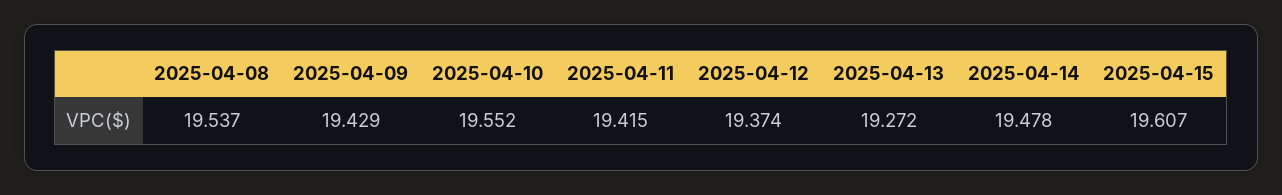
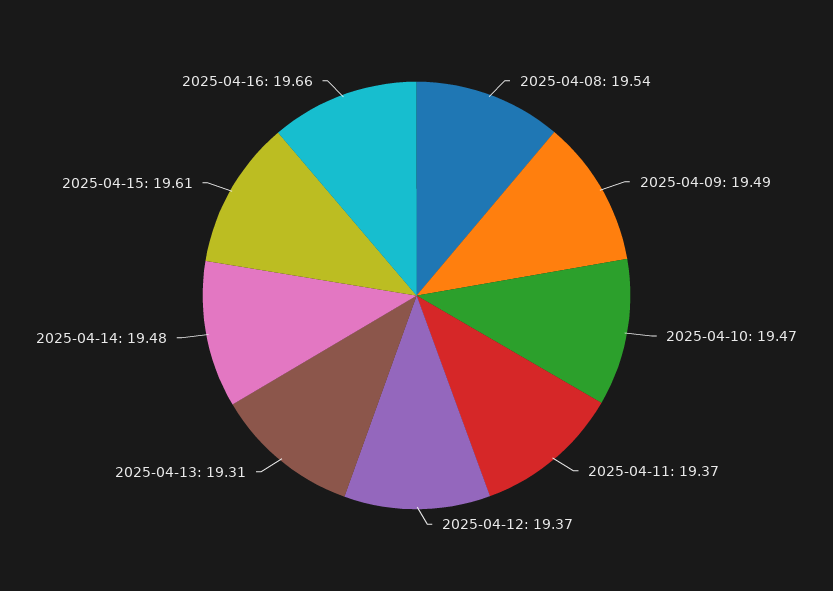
2025-04-09: 19.429 -> 19.49
2025-04-10: 19.552 -> 19.47
2025-04-11: 19.415 -> 19.37
2025-04-13: 19.272 -> 19.31
2025-04-16: none -> 19.66

